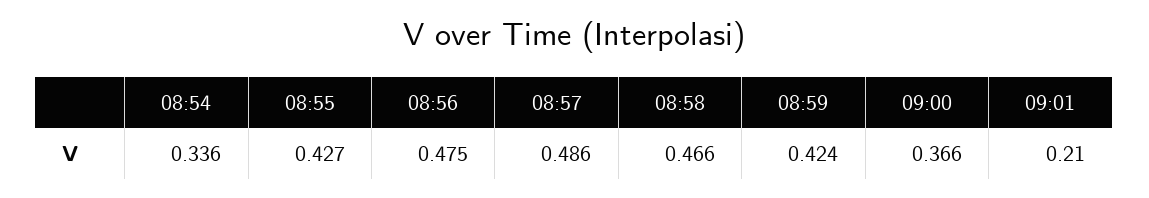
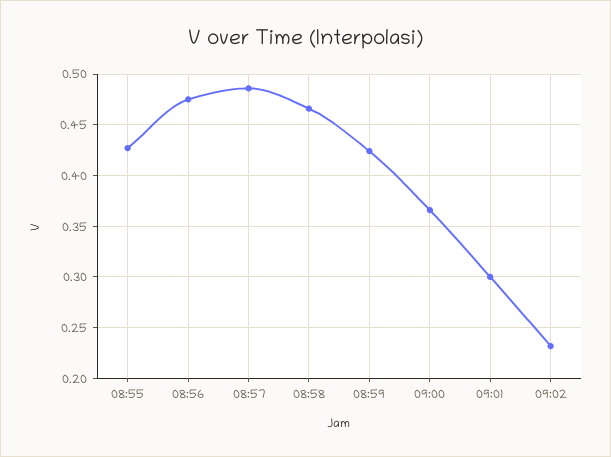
08:54: 0.336 -> none
09:01: 0.21 -> 0.3
09:02: none -> 0.23

